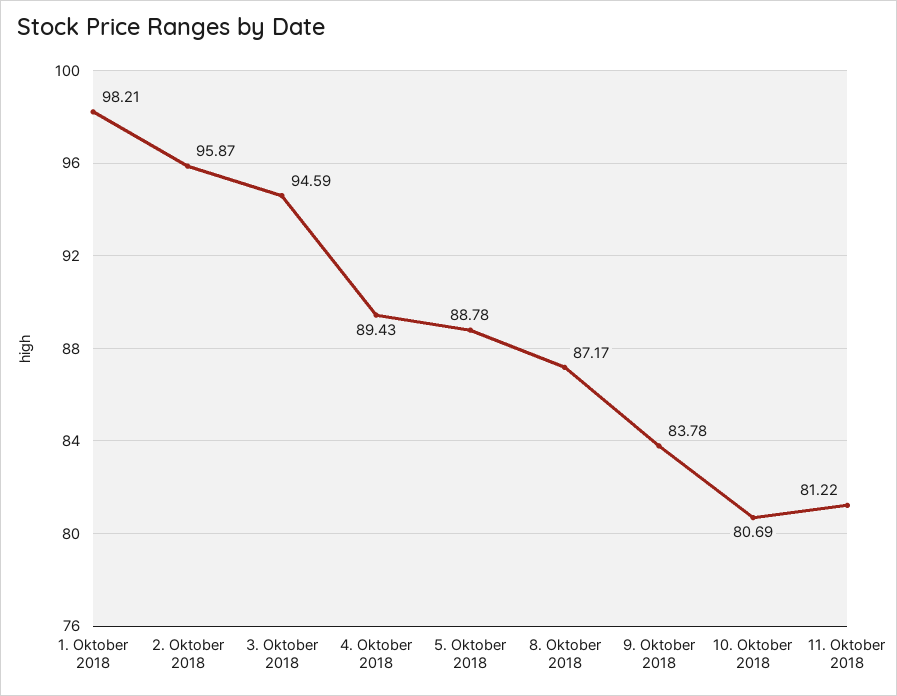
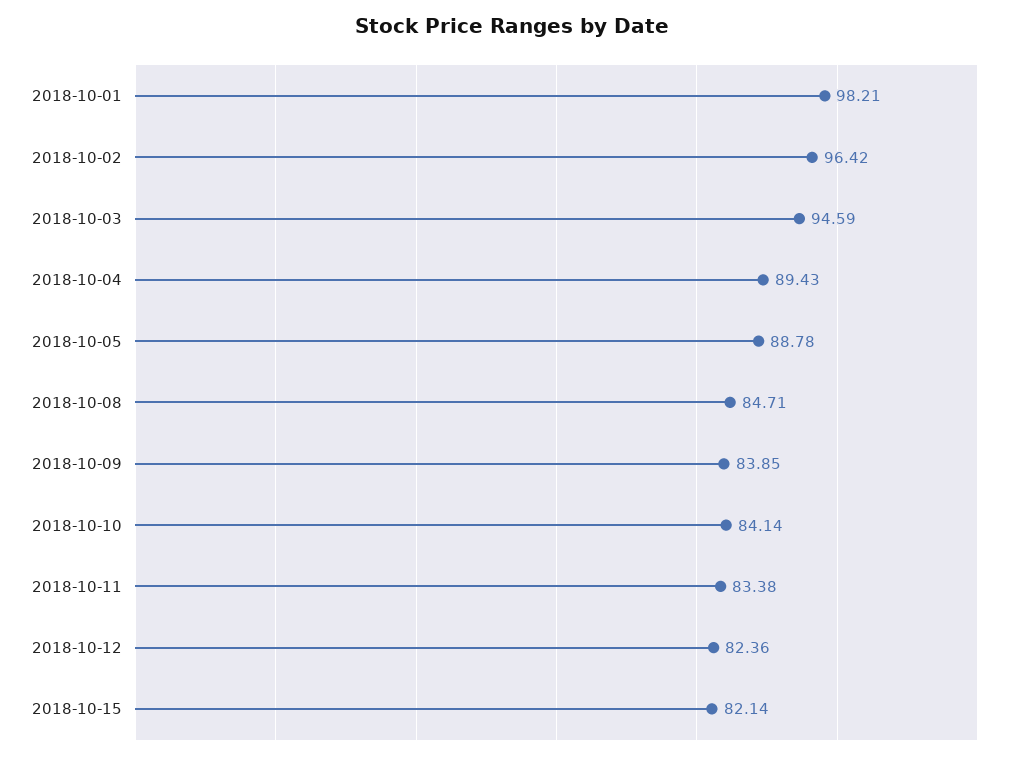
2. Oktober 2018: 95.87 -> 96.42
8. Oktober 2018: 87.17 -> 84.71
9. Oktober 2018: 83.78 -> 83.85
10. Oktober 2018: 80.69 -> 84.14
11. Oktober 2018: 81.22 -> 83.38
2018-10-12: none -> 82.36
2018-10-15: none -> 82.14

